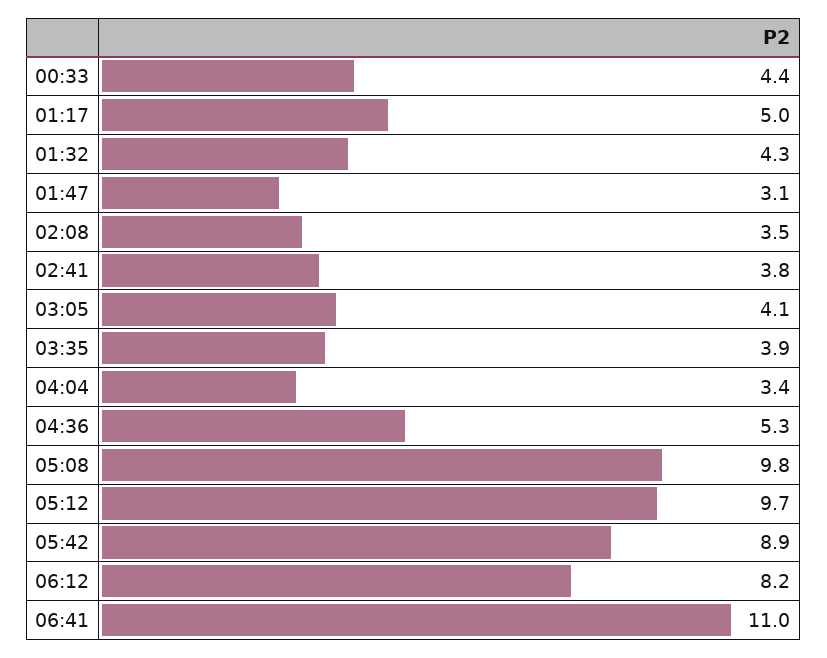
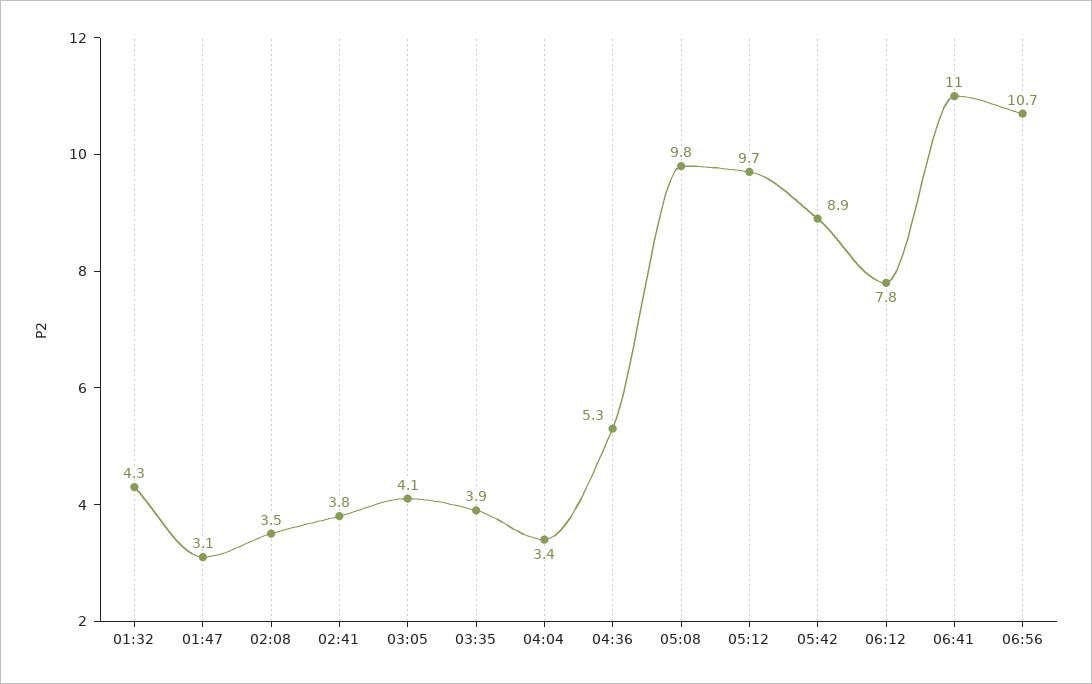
00:33: 4.4 -> none
01:17: 5 -> none
06:12: 8.2 -> 7.8
06:56: none -> 10.7

